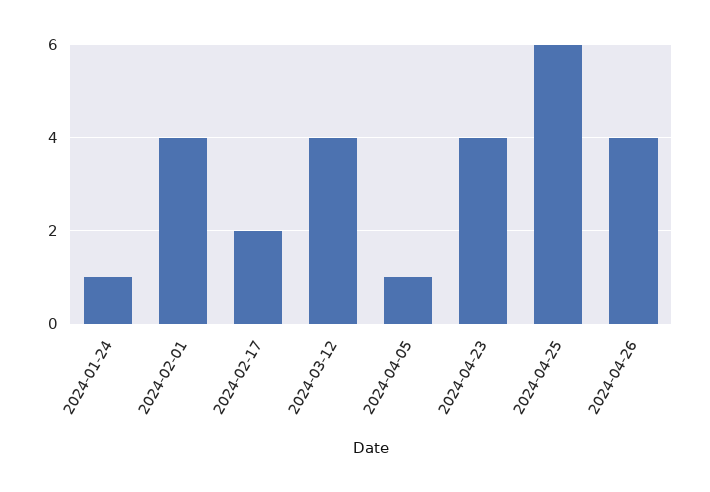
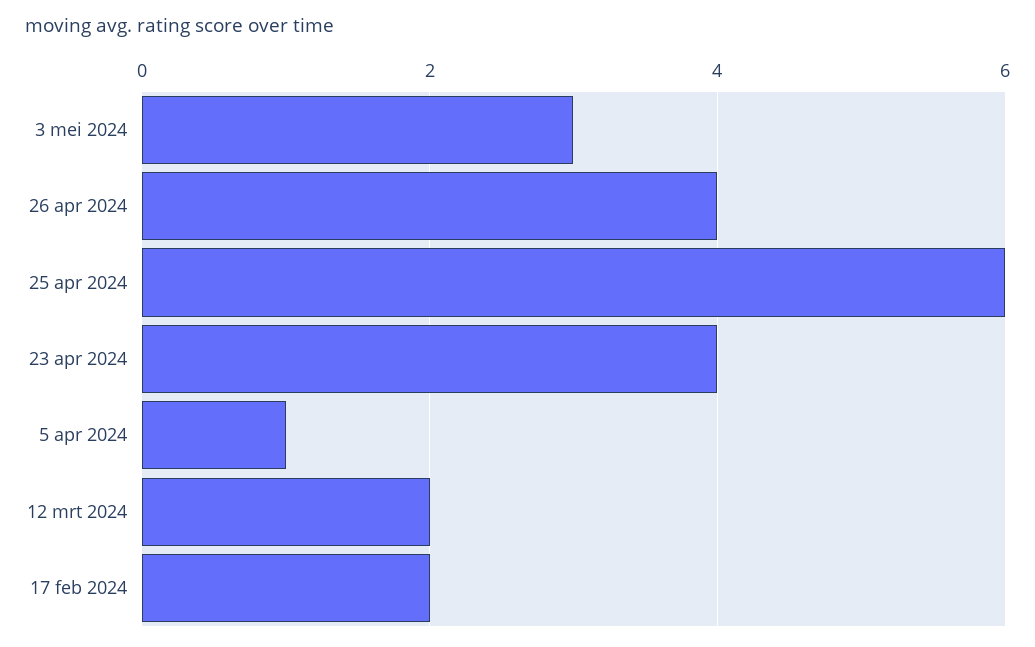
2024-01-24: 1 -> none
2024-02-01: 4 -> none
2024-03-12: 4 -> 2
3 mei 2024: none -> 3

